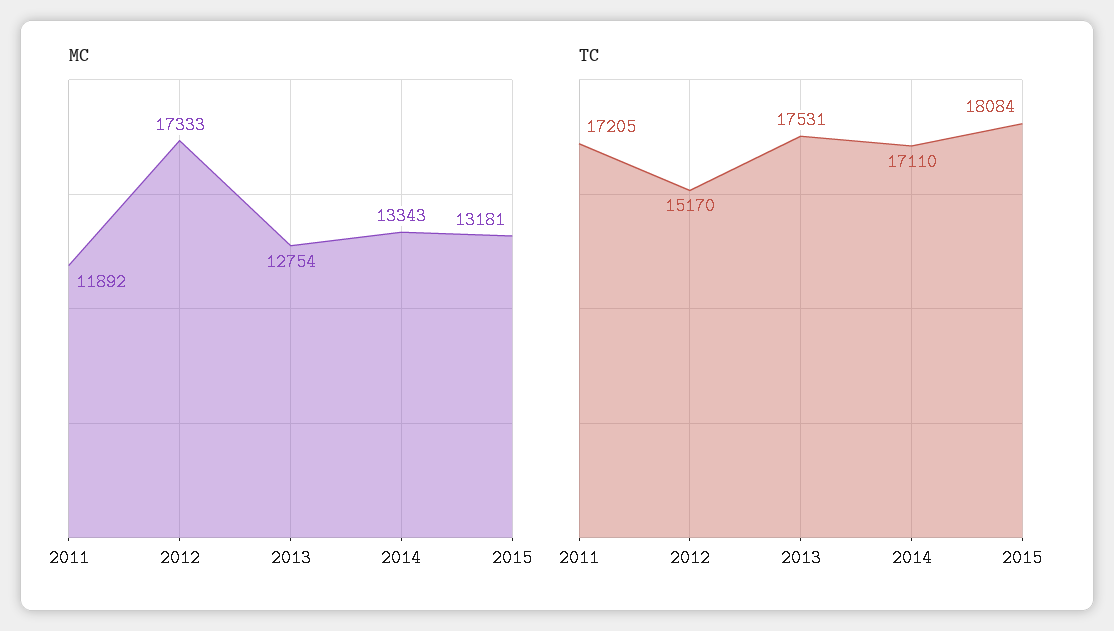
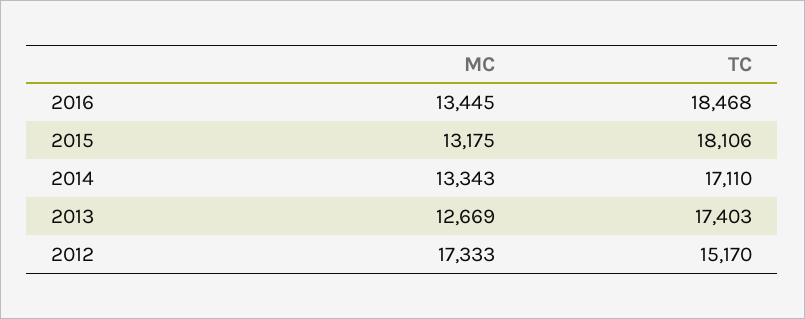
MC, 2011: 11892 -> none
MC, 2013: 12754 -> 12669
MC, 2015: 13181 -> 13175
TC, 2011: 17205 -> none
TC, 2013: 17531 -> 17403
TC, 2015: 18084 -> 18106
MC, 2016: none -> 13445
TC, 2016: none -> 18468

